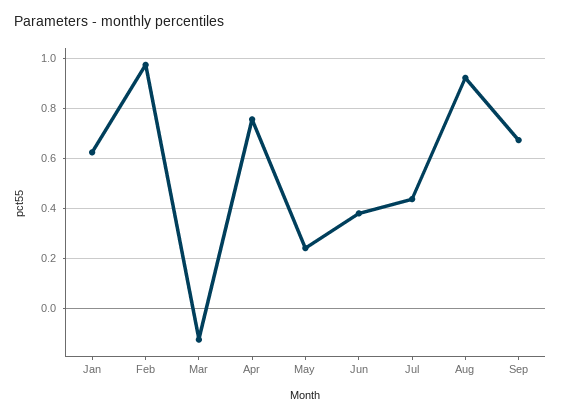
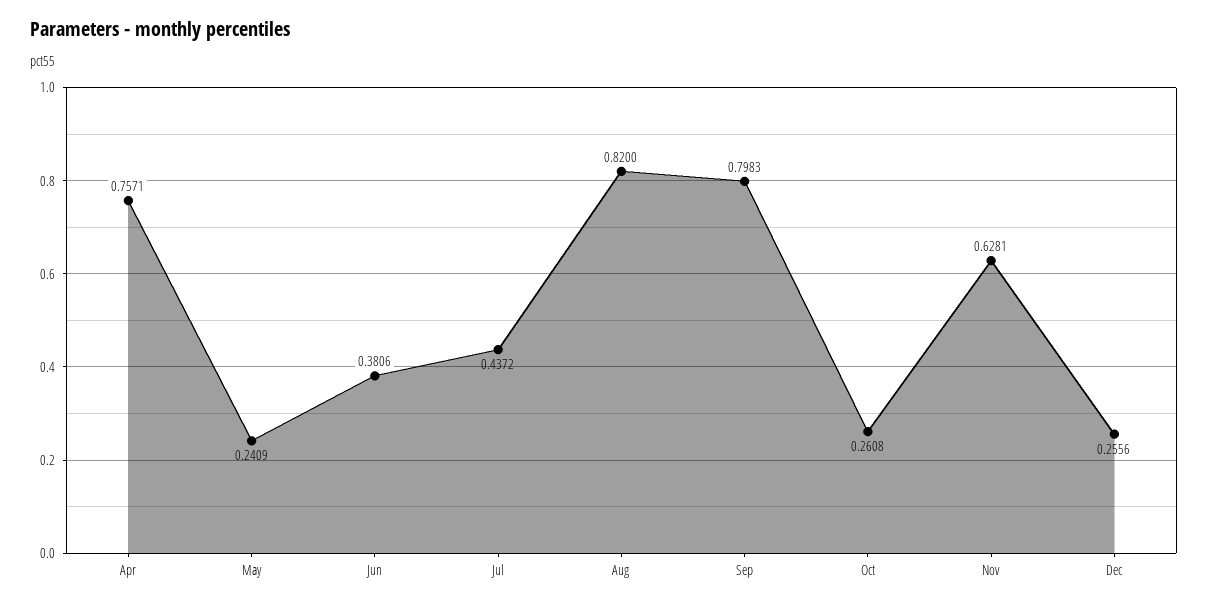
Jan: 0.625 -> none
Feb: 0.975 -> none
Mar: -0.125 -> none
Aug: 0.925 -> 0.82
Sep: 0.675 -> 0.7983
Oct: none -> 0.2608
Nov: none -> 0.6281
Dec: none -> 0.2556

